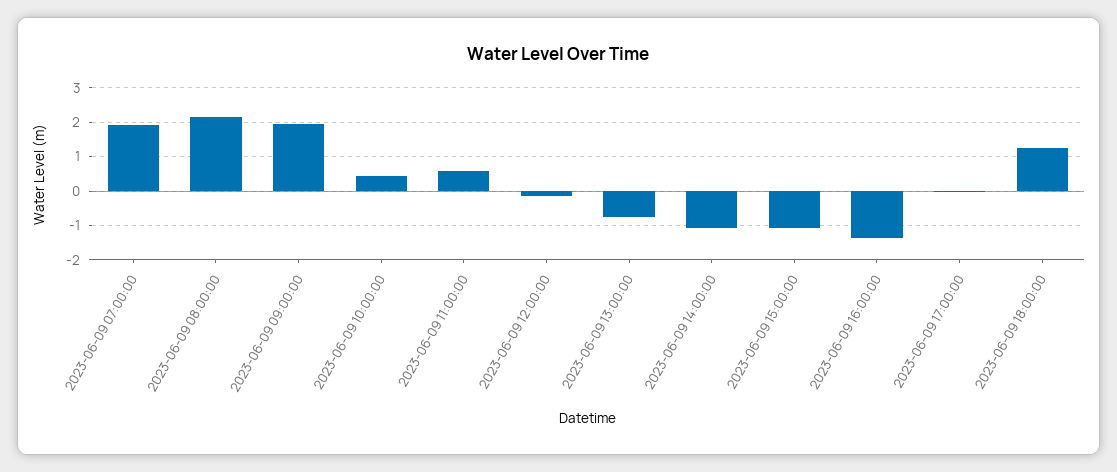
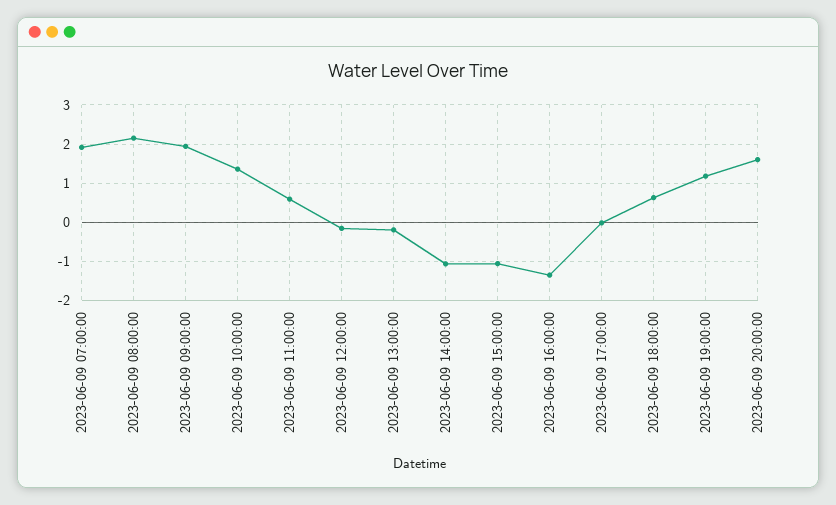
2023-06-09 10:00:00: 0.4 -> 1.4
2023-06-09 13:00:00: -0.8 -> -0.2
2023-06-09 18:00:00: 1.2 -> 0.6
2023-06-09 19:00:00: none -> 1.2
2023-06-09 20:00:00: none -> 1.6

